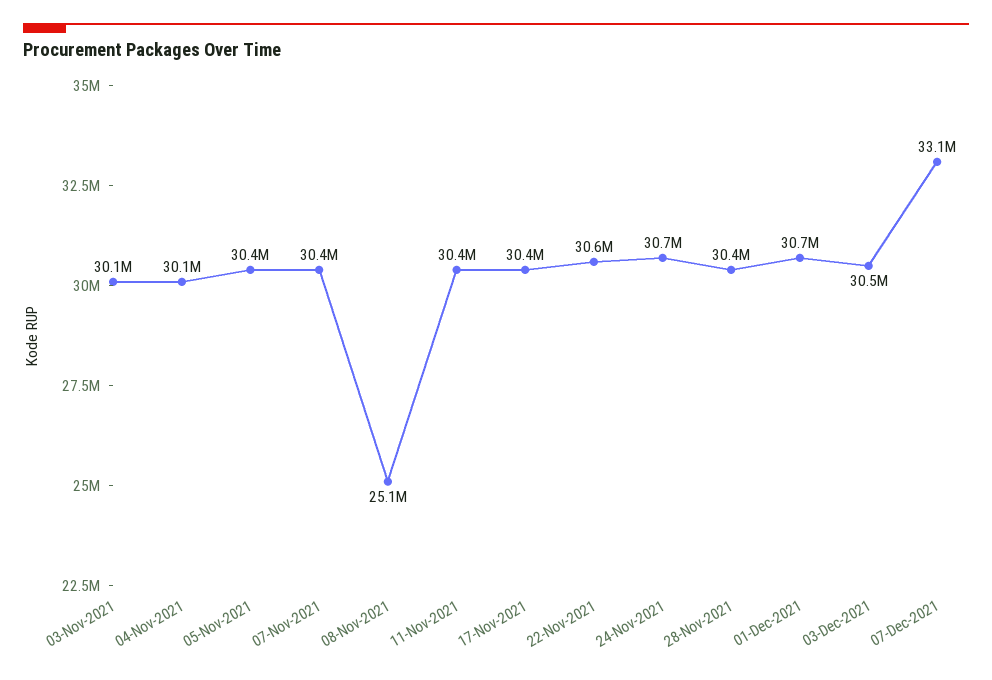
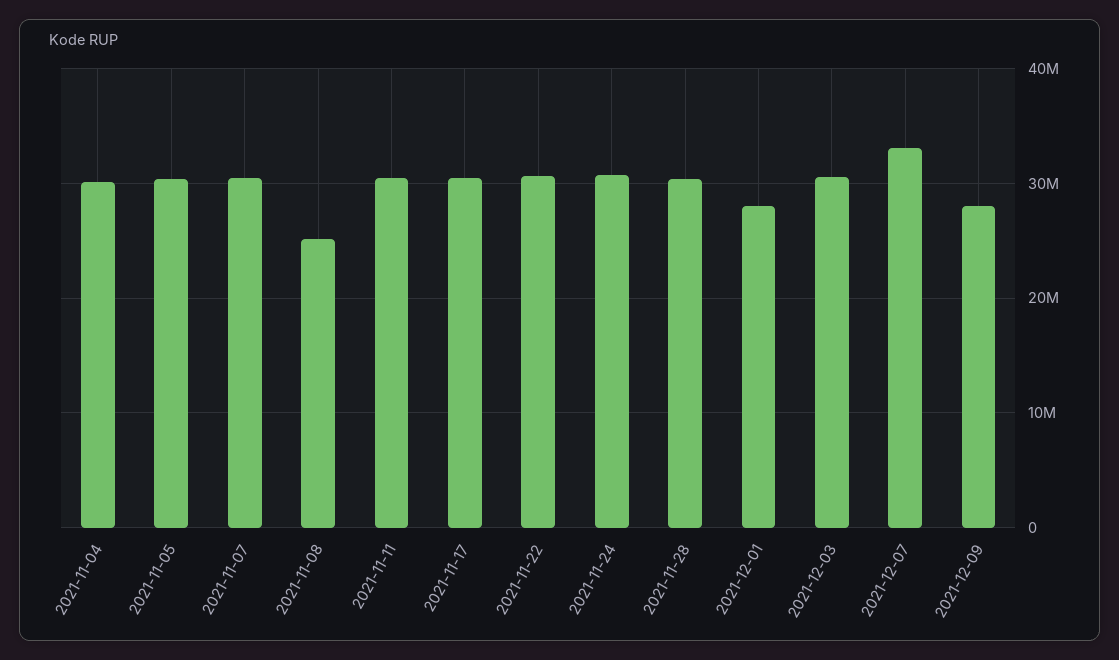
03-Nov-2021: 30100000 -> none
01-Dec-2021: 30700000 -> 28000000
2021-12-09: none -> 28000000

